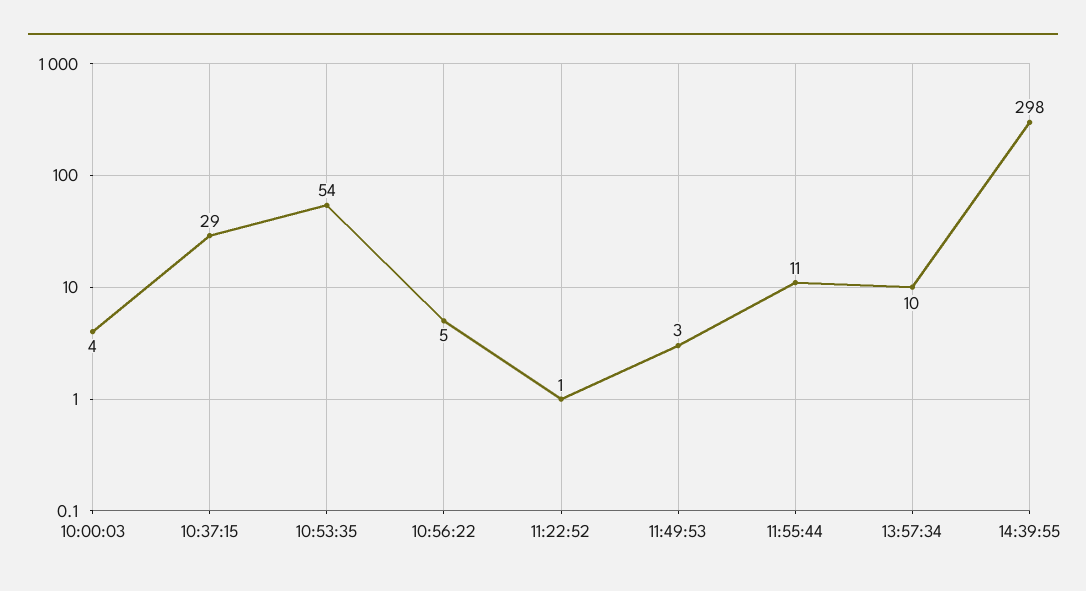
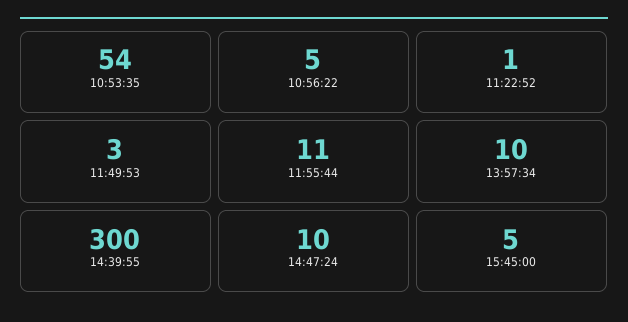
10:00:03: 4 -> none
10:37:15: 29 -> none
14:39:55: 298 -> 300
14:47:24: none -> 10
15:45:00: none -> 5

